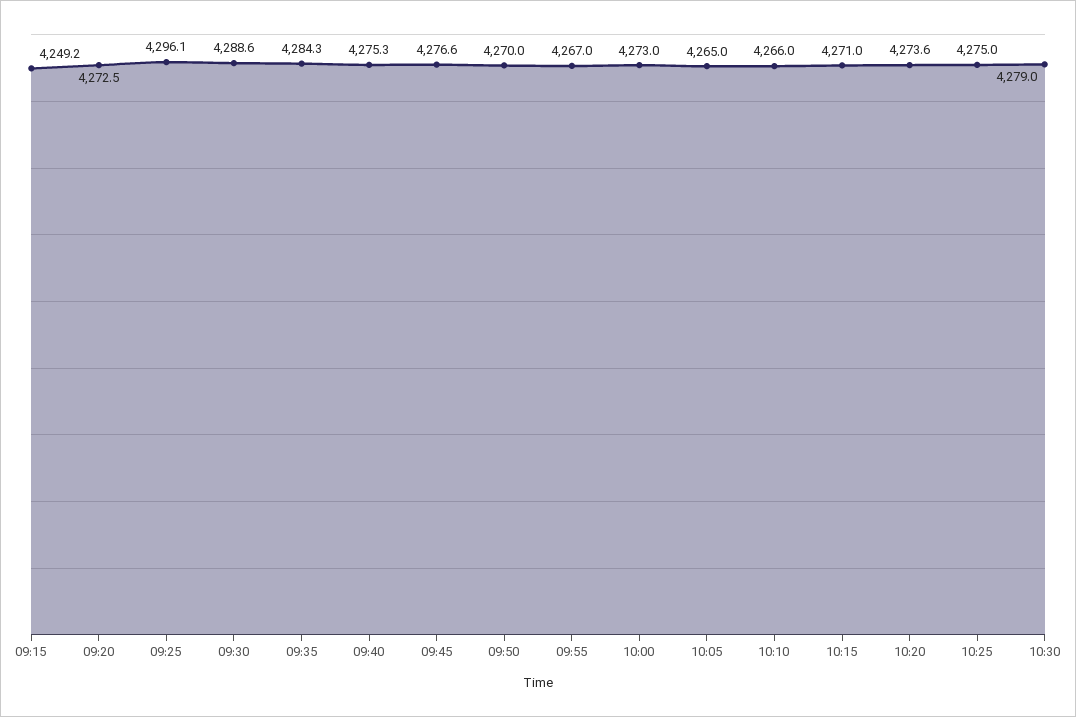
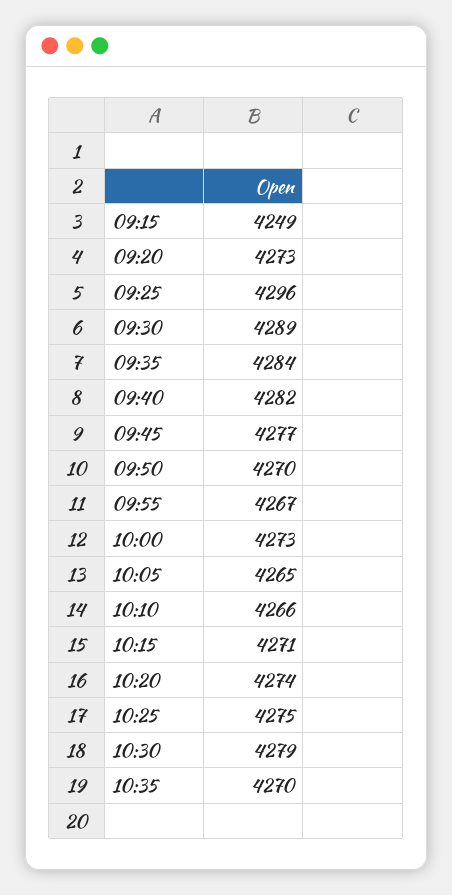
09:40: 4275.3 -> 4282
10:35: none -> 4270

